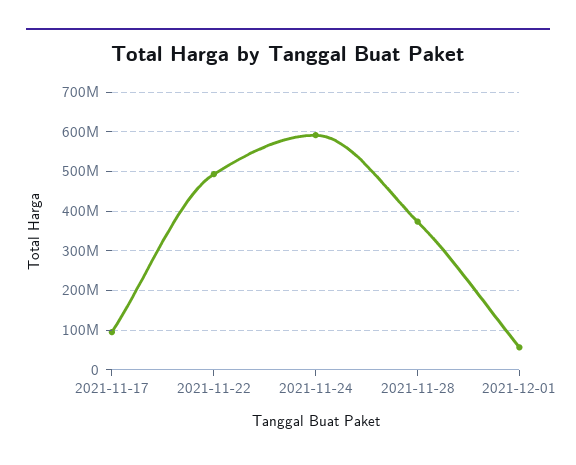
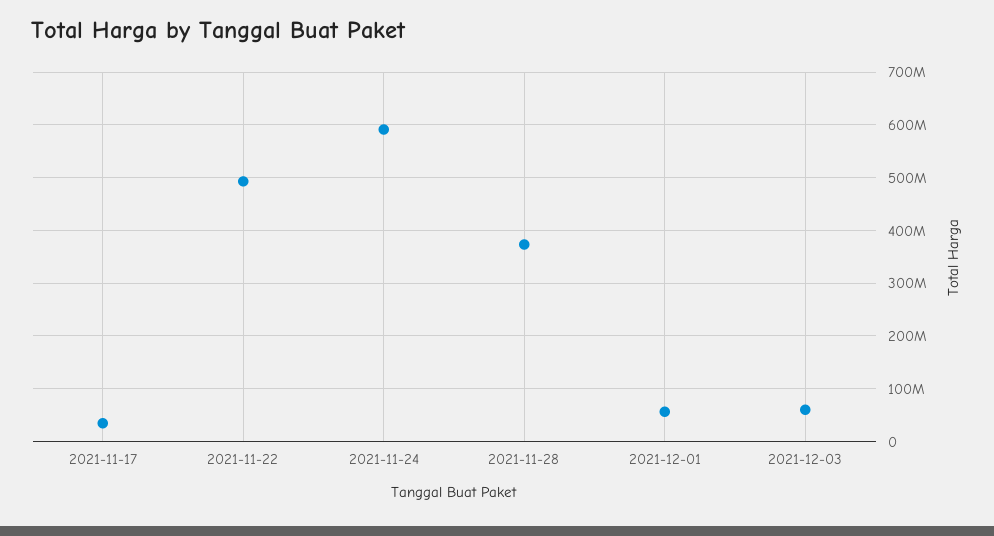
2021-11-17: 100000000 -> 40000000
2021-12-03: none -> 60000000

